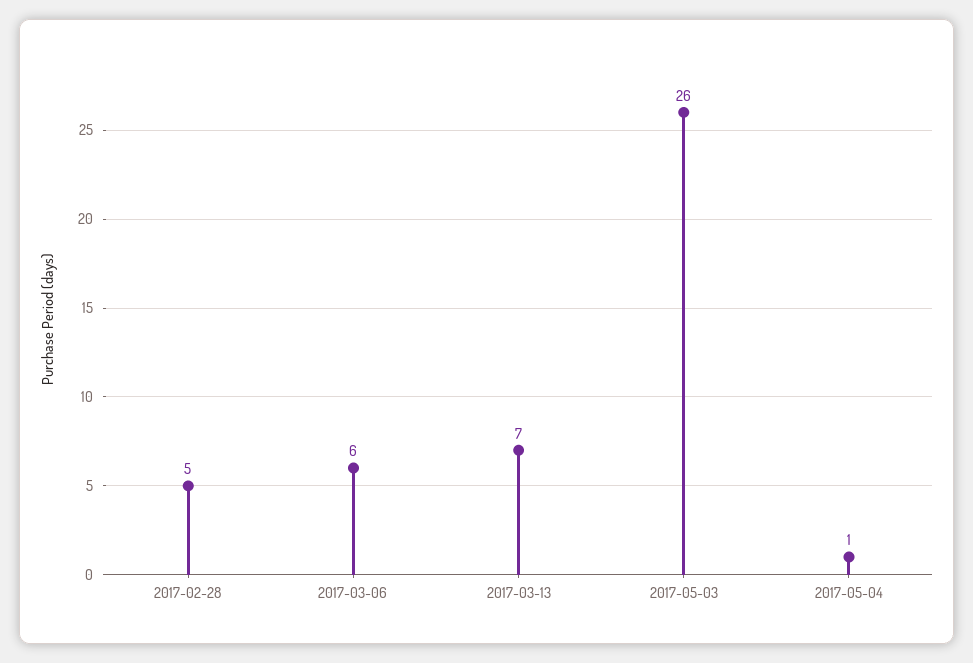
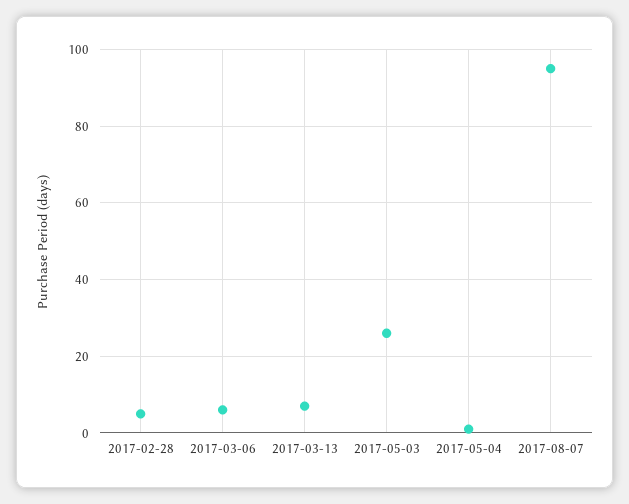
2017-08-07: none -> 95

